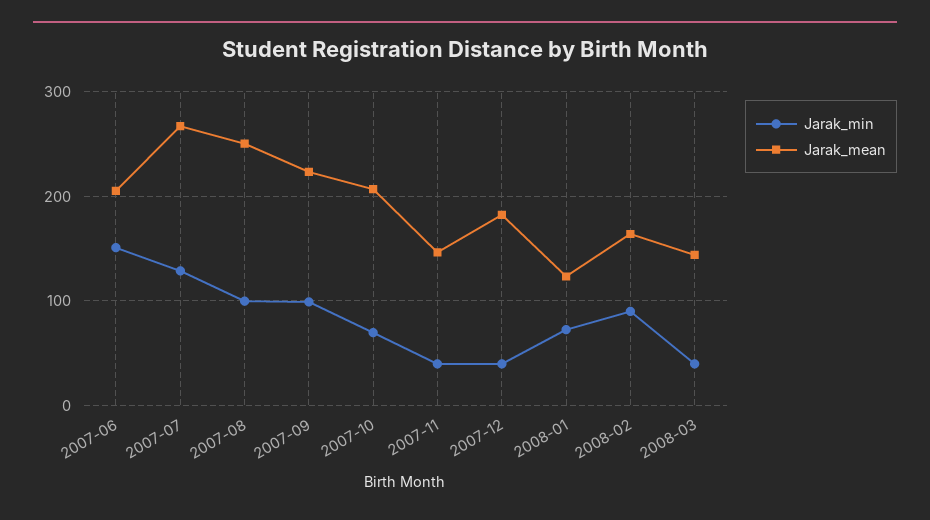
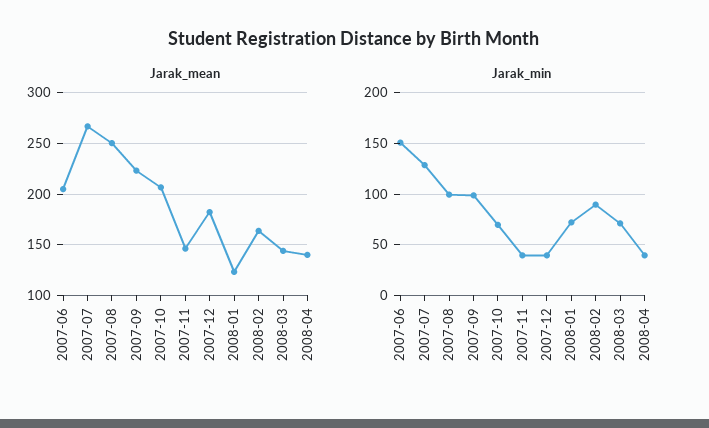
Jarak_min, 2008-03: 40 -> 70
Jarak_mean, 2008-04: none -> 140
Jarak_min, 2008-04: none -> 40

